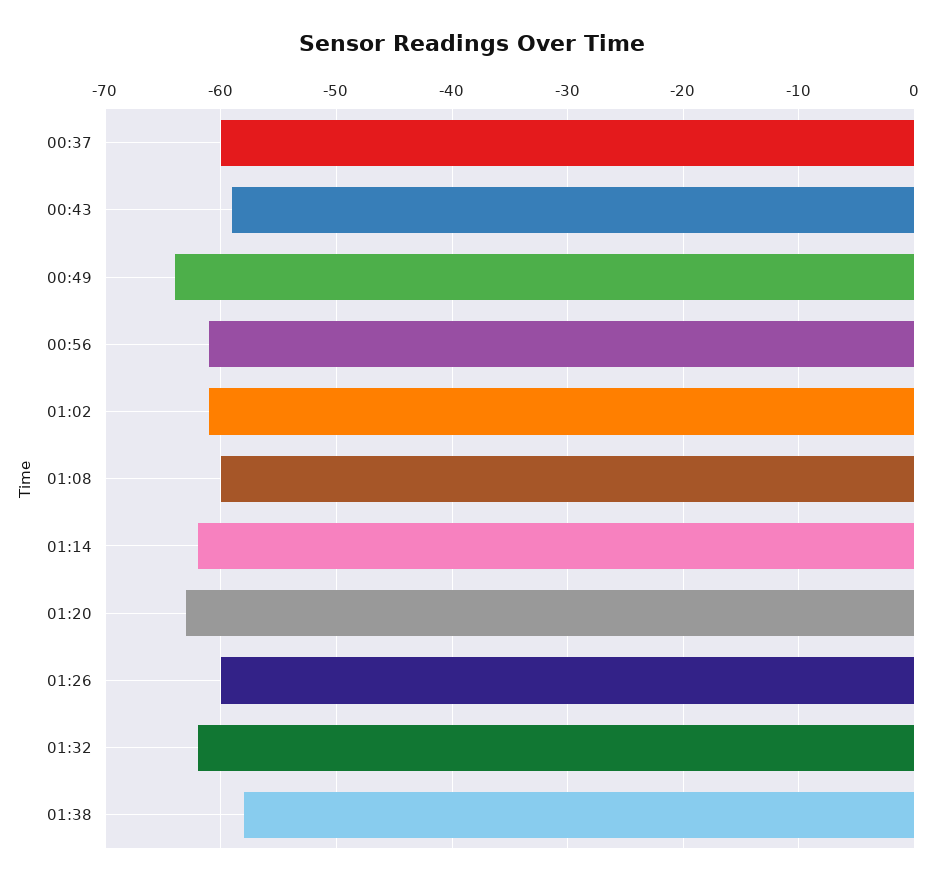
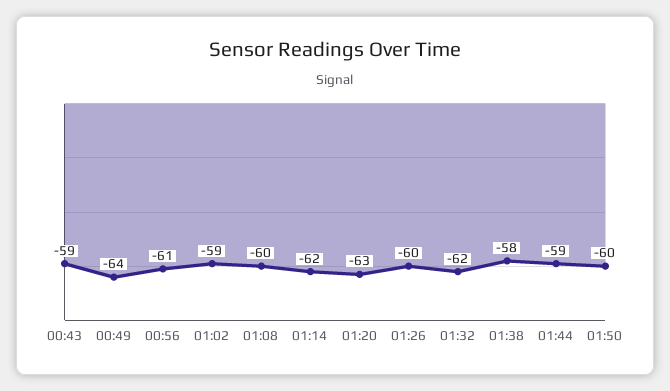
00:37: -60 -> none
01:02: -61 -> -59
01:44: none -> -59
01:50: none -> -60

